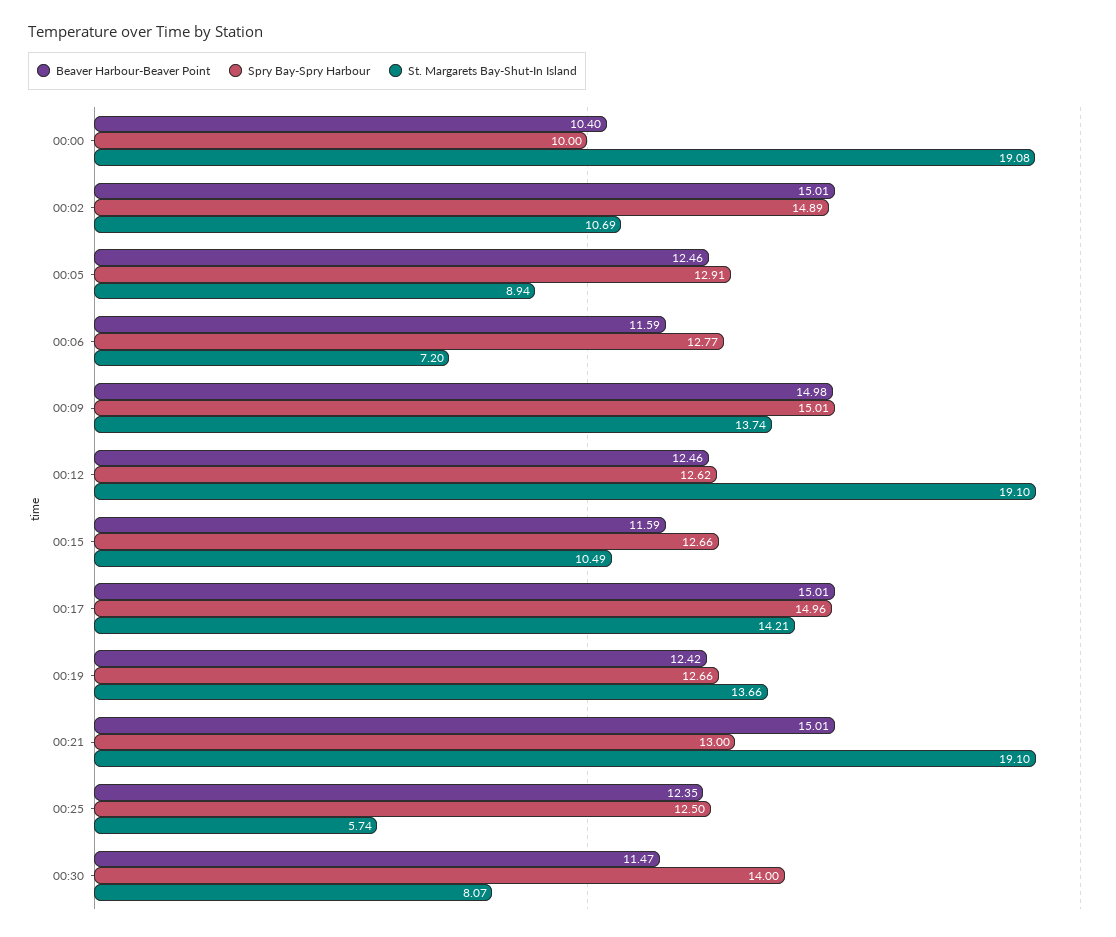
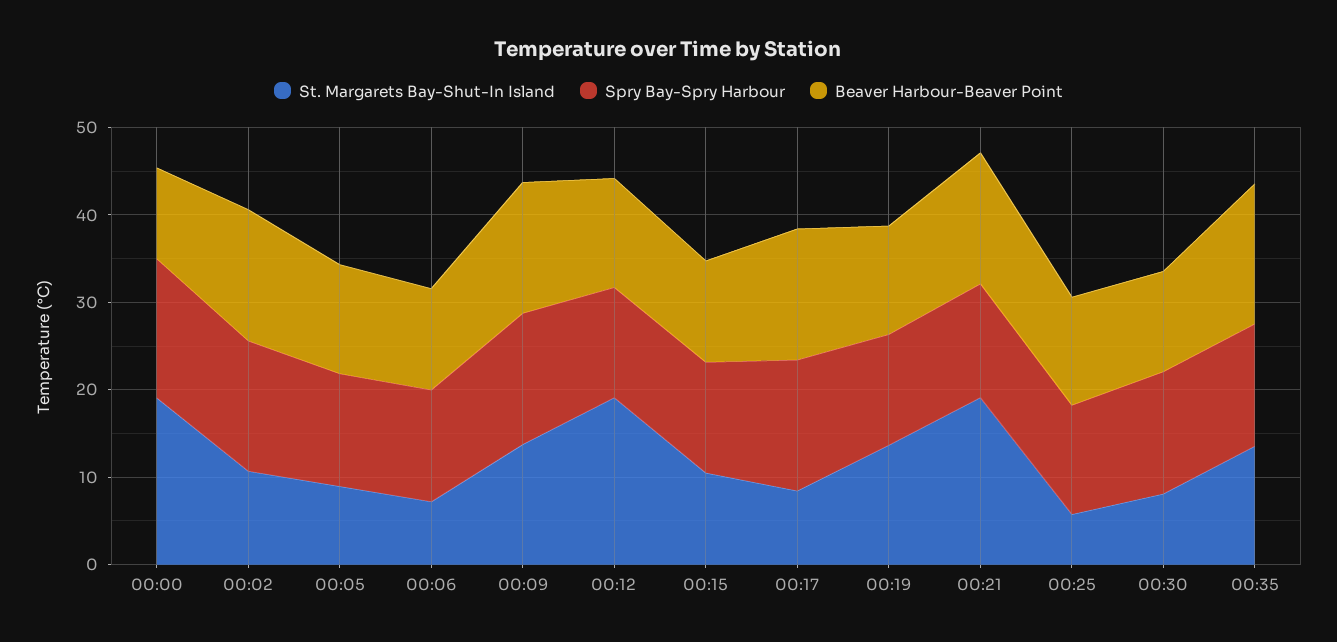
Spry Bay-Spry Harbour, 00:00: 10 -> 16
St. Margarets Bay-Shut-In Island, 00:17: 14.21 -> 8
St. Margarets Bay-Shut-In Island, 00:35: none -> 14
Spry Bay-Spry Harbour, 00:35: none -> 14
Beaver Harbour-Beaver Point, 00:35: none -> 16

